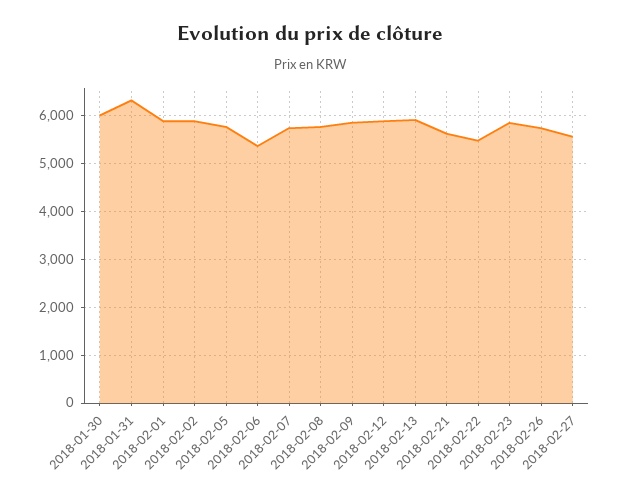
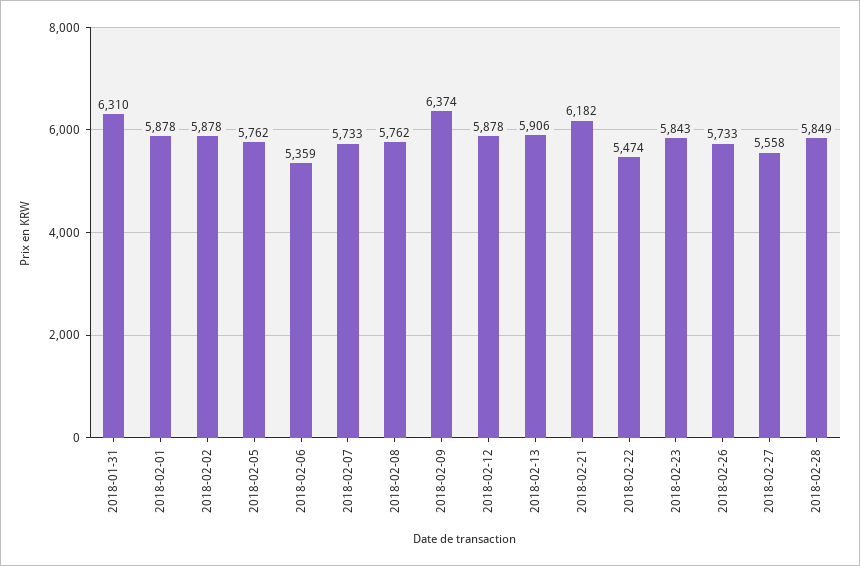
2018-01-30: 6000 -> none
2018-02-09: 5800 -> 6374
2018-02-21: 5600 -> 6182
2018-02-28: none -> 5849

